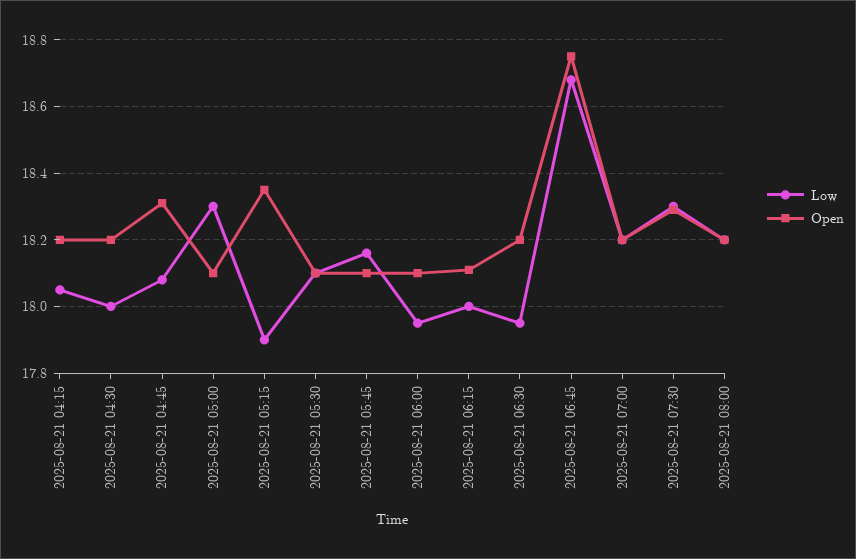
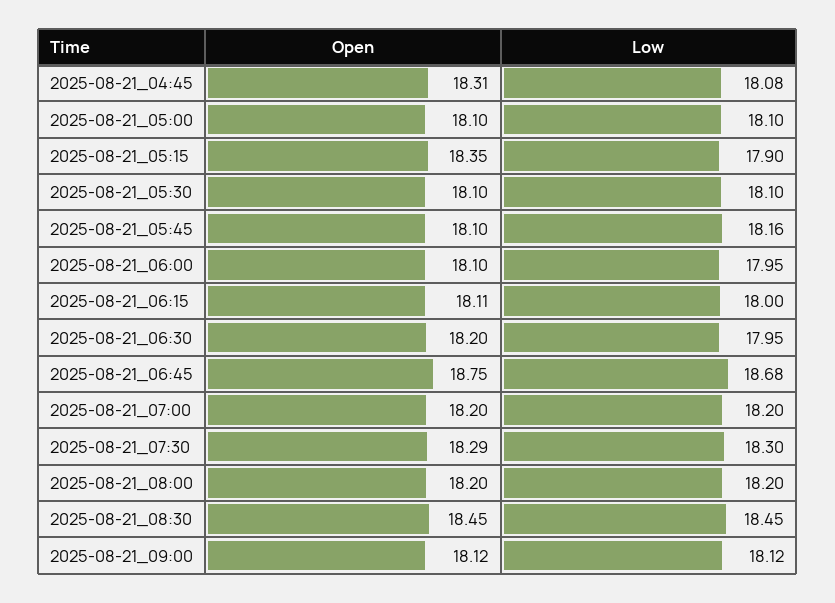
Low, 2025-08-21 04:15: 18.05 -> none
Open, 2025-08-21 04:15: 18.2 -> none
Low, 2025-08-21 04:30: 18 -> none
Open, 2025-08-21 04:30: 18.2 -> none
Low, 2025-08-21 05:00: 18.3 -> 18.1
Open, 2025-08-21_08:30: none -> 18.45
Low, 2025-08-21_08:30: none -> 18.45
Open, 2025-08-21_09:00: none -> 18.12
Low, 2025-08-21_09:00: none -> 18.12

